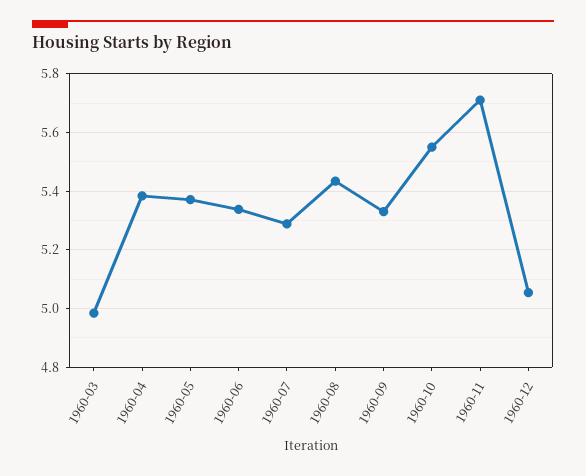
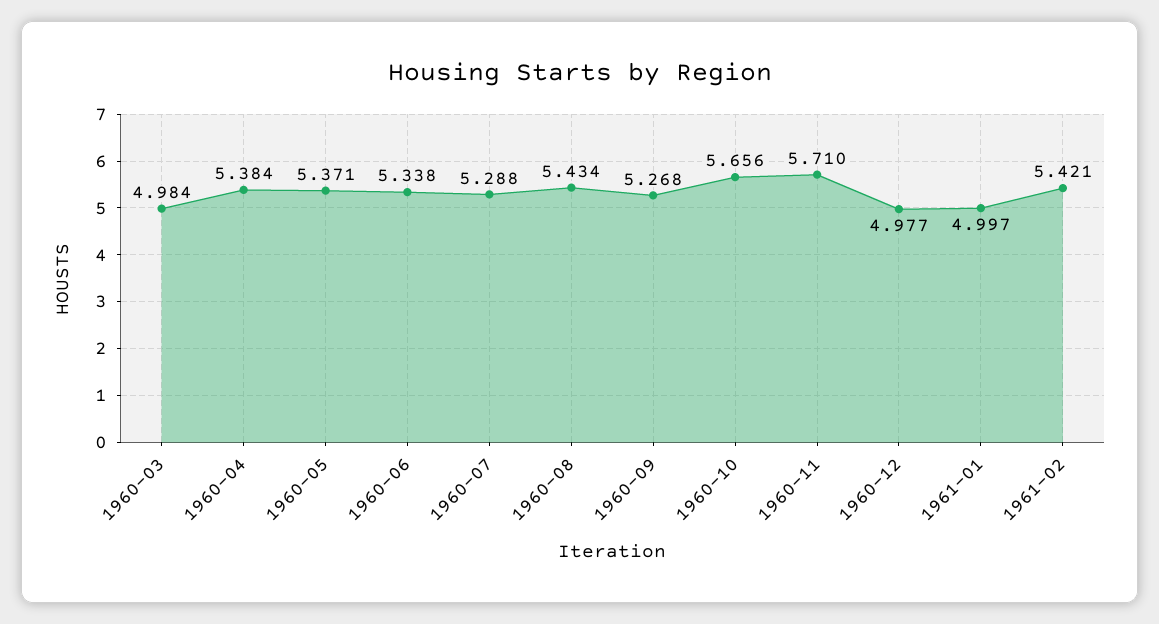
1960-09: 5.325 -> 5.268
1960-10: 5.55 -> 5.656
1960-12: 5.05 -> 4.977
1961-01: none -> 4.997
1961-02: none -> 5.421

